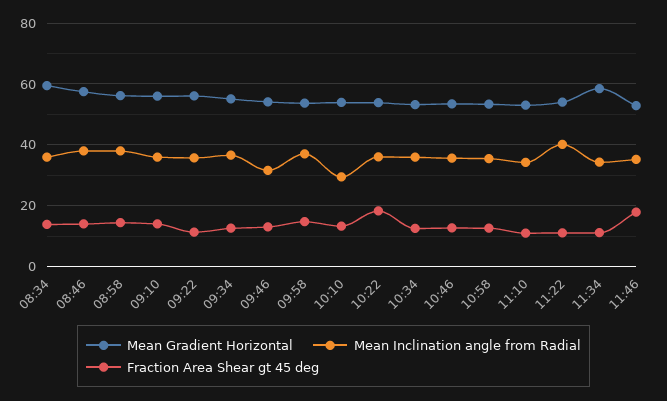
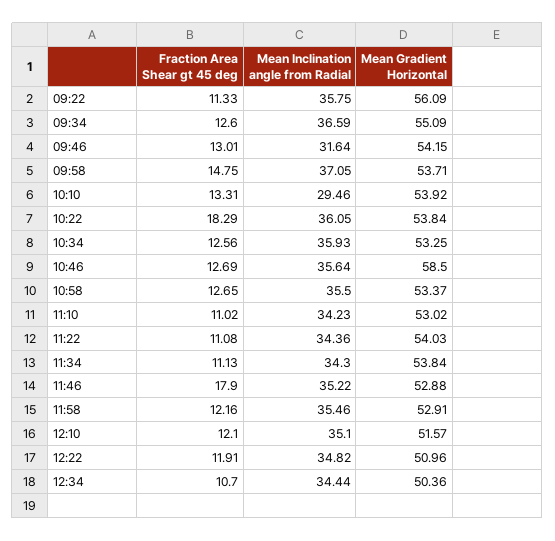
Mean Gradient Horizontal, 08:34: 60 -> none
Mean Inclination angle from Radial, 08:34: 36 -> none
Fraction Area Shear gt 45 deg, 08:34: 14 -> none
Mean Gradient Horizontal, 08:46: 58 -> none
Mean Inclination angle from Radial, 08:46: 38 -> none
Fraction Area Shear gt 45 deg, 08:46: 14 -> none
Mean Gradient Horizontal, 08:58: 56 -> none
Mean Inclination angle from Radial, 08:58: 38 -> none
Fraction Area Shear gt 45 deg, 08:58: 14 -> none
Mean Gradient Horizontal, 09:10: 56 -> none
Mean Inclination angle from Radial, 09:10: 36 -> none
Fraction Area Shear gt 45 deg, 09:10: 14 -> none
Mean Gradient Horizontal, 10:46: 54 -> 58.5
Mean Inclination angle from Radial, 11:22: 40 -> 34.36
Mean Gradient Horizontal, 11:34: 58 -> 53.84
Fraction Area Shear gt 45 deg, 11:58: none -> 12.16
Mean Inclination angle from Radial, 11:58: none -> 35.46
Mean Gradient Horizontal, 11:58: none -> 52.91
Fraction Area Shear gt 45 deg, 12:10: none -> 12.1
Mean Inclination angle from Radial, 12:10: none -> 35.1
Mean Gradient Horizontal, 12:10: none -> 51.57
Fraction Area Shear gt 45 deg, 12:22: none -> 11.91
Mean Inclination angle from Radial, 12:22: none -> 34.82
Mean Gradient Horizontal, 12:22: none -> 50.96
Fraction Area Shear gt 45 deg, 12:34: none -> 10.7
Mean Inclination angle from Radial, 12:34: none -> 34.44
Mean Gradient Horizontal, 12:34: none -> 50.36

